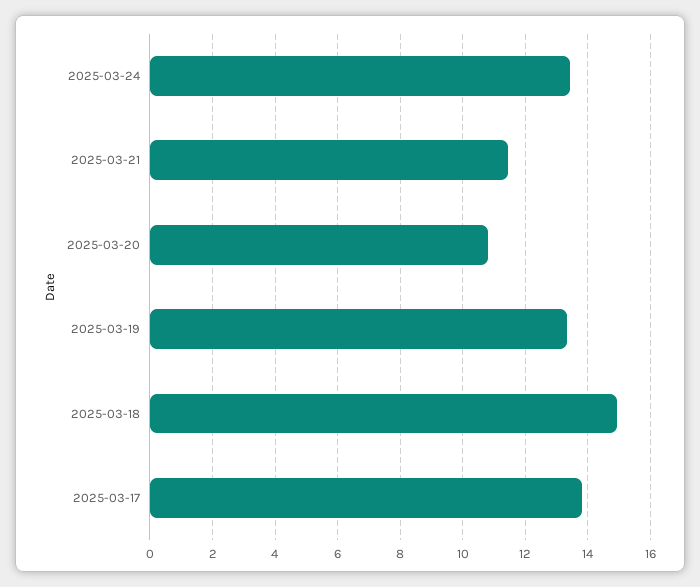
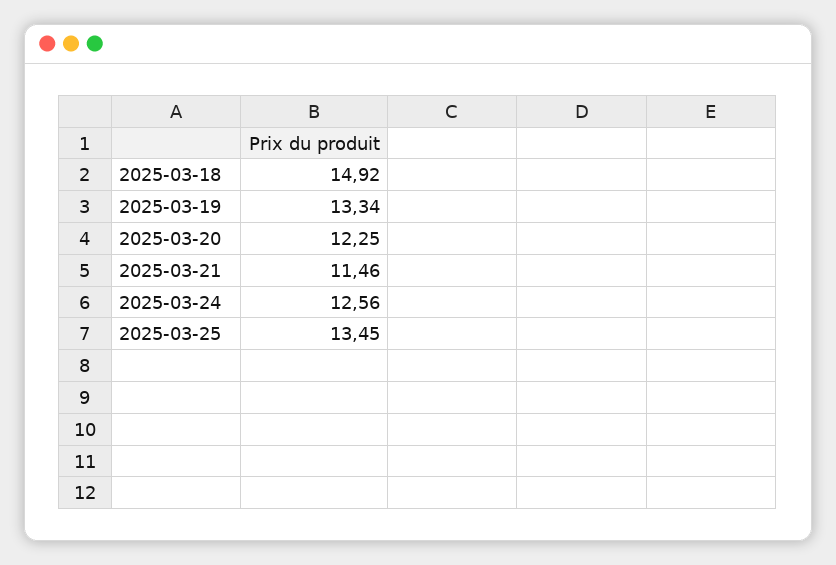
2025-03-24: 13.4 -> 12.56
2025-03-20: 10.8 -> 12.25
2025-03-17: 13.8 -> none
2025-03-25: none -> 13.45

